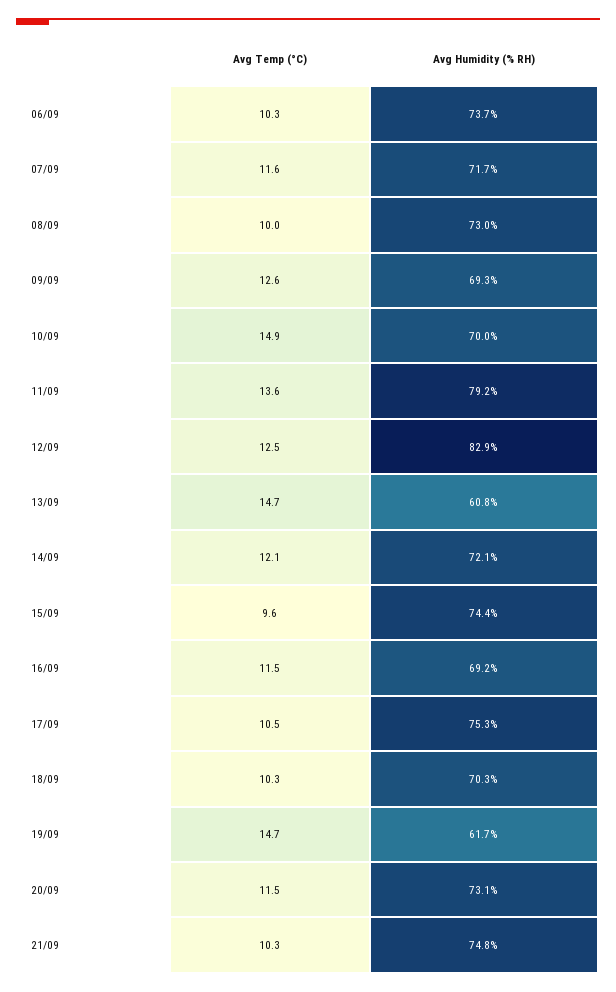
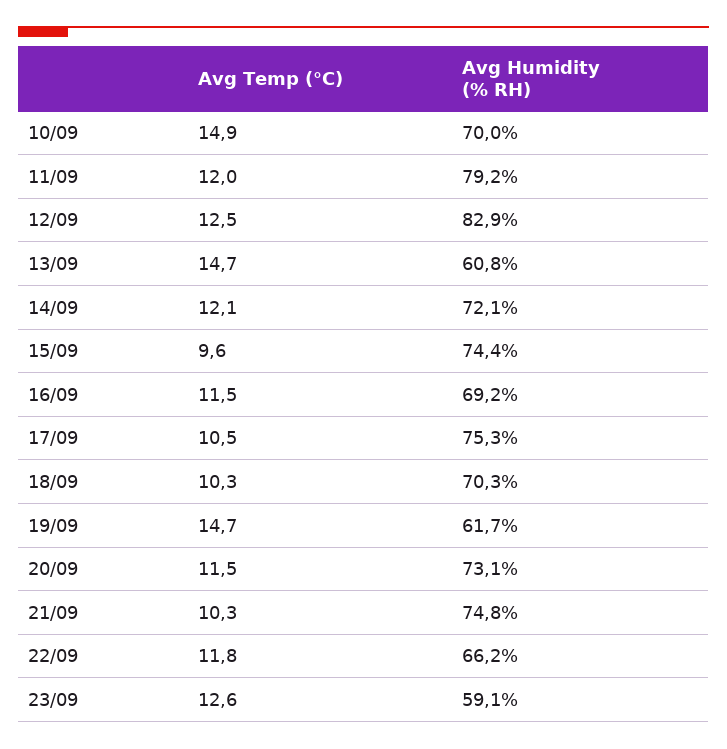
Avg Temp (°C), 06/09: 10.3 -> none
Avg Humidity (% RH), 06/09: 73.7 -> none
Avg Temp (°C), 07/09: 11.6 -> none
Avg Humidity (% RH), 07/09: 71.7 -> none
Avg Temp (°C), 08/09: 10 -> none
Avg Humidity (% RH), 08/09: 73 -> none
Avg Temp (°C), 09/09: 12.6 -> none
Avg Humidity (% RH), 09/09: 69.3 -> none
Avg Temp (°C), 11/09: 13.6 -> 12
Avg Temp (°C), 22/09: none -> 11.8
Avg Humidity (% RH), 22/09: none -> 66.2
Avg Temp (°C), 23/09: none -> 12.6
Avg Humidity (% RH), 23/09: none -> 59.1

